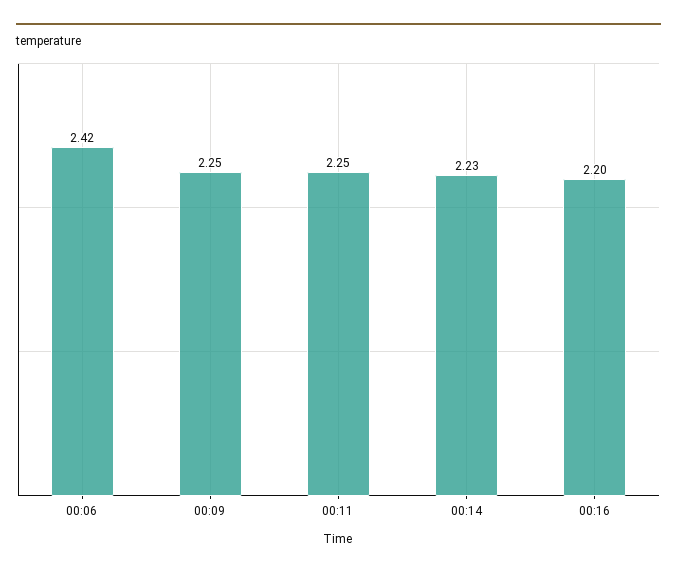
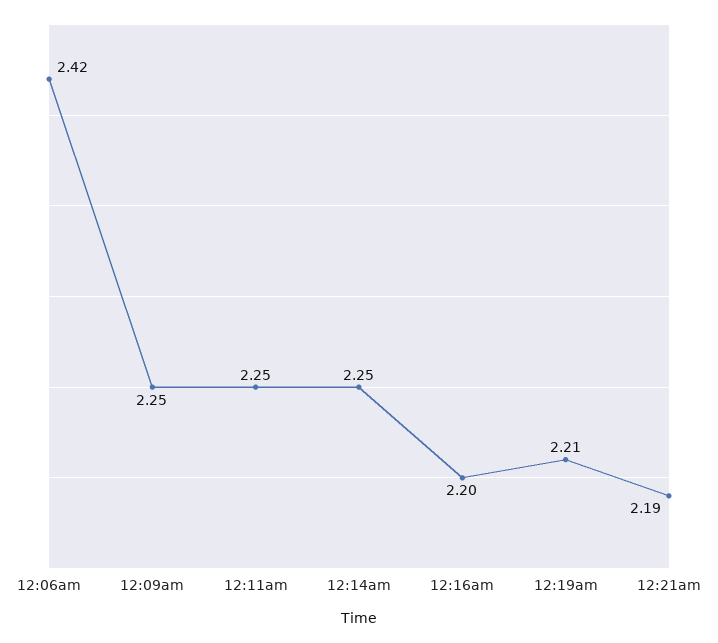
00:14: 2.23 -> 2.25
12:19am: none -> 2.21
12:21am: none -> 2.19

